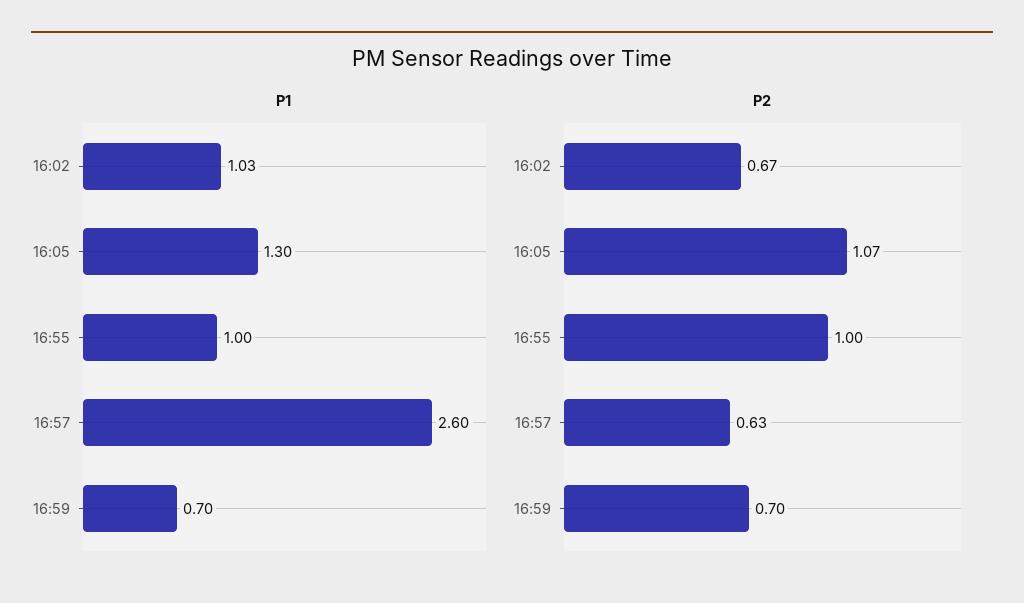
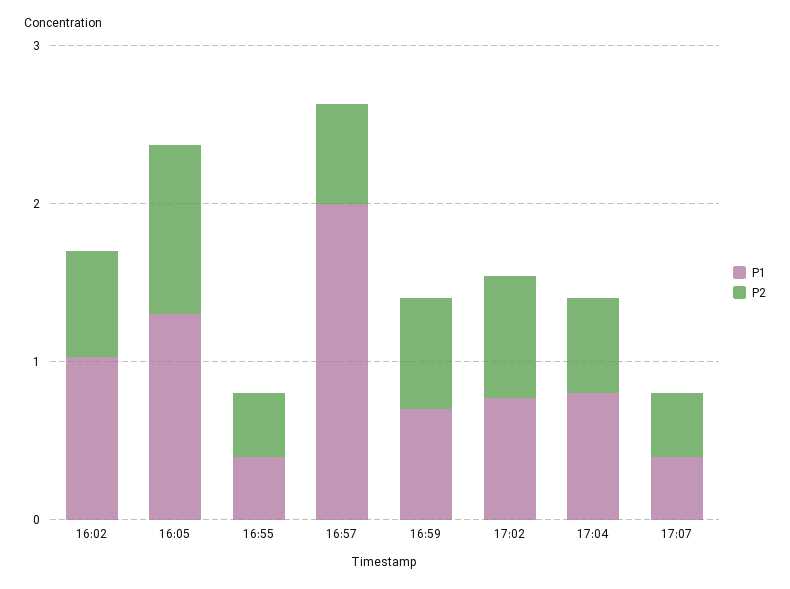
P1, 16:55: 1 -> 0.4
P1, 16:57: 2.6 -> 2
P2, 16:55: 1 -> 0.4
P1, 17:02: none -> 0.8
P2, 17:02: none -> 0.8
P1, 17:04: none -> 0.8
P2, 17:04: none -> 0.6
P1, 17:07: none -> 0.4
P2, 17:07: none -> 0.4

